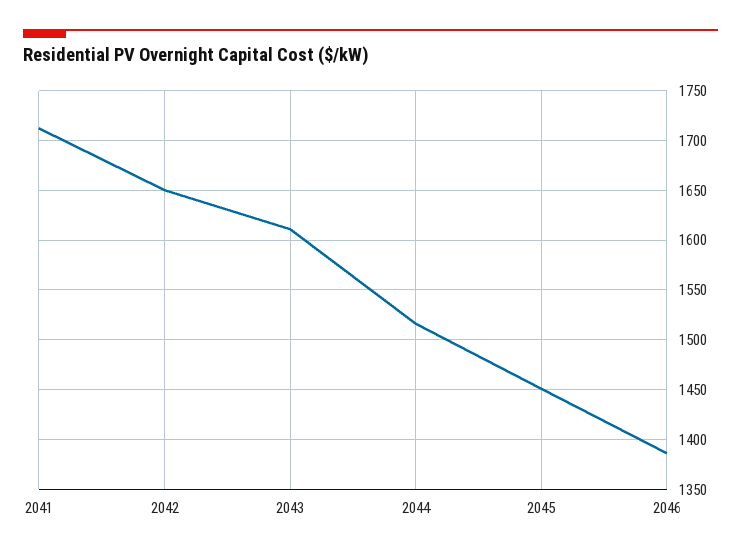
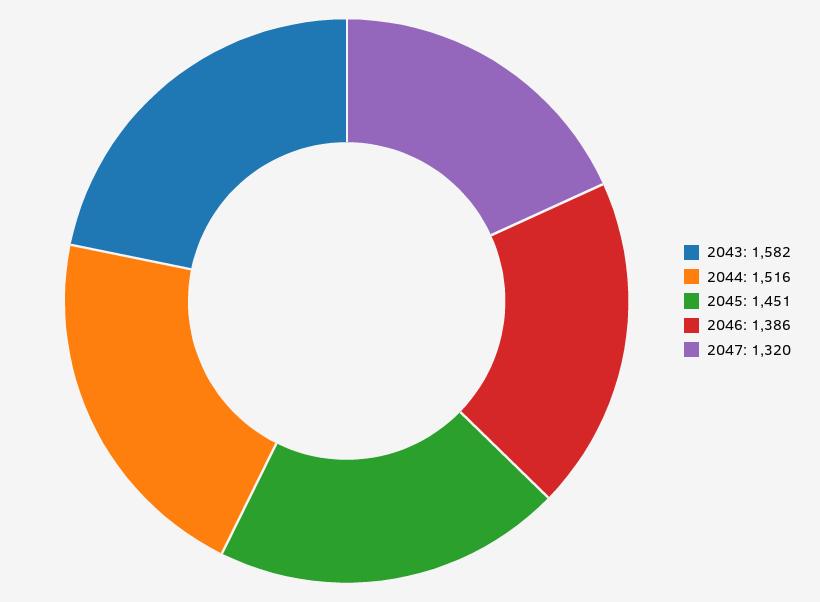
2041: 1710 -> none
2042: 1650 -> none
2043: 1610 -> 1582
2047: none -> 1320

